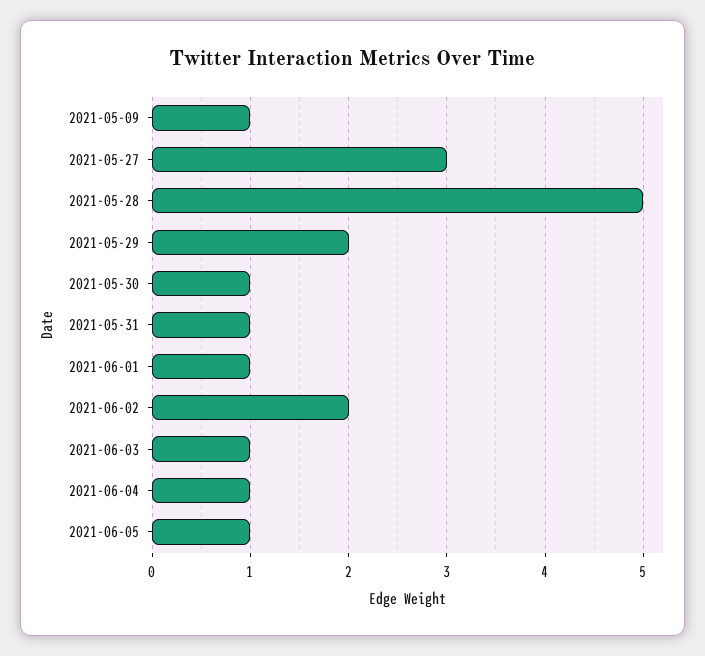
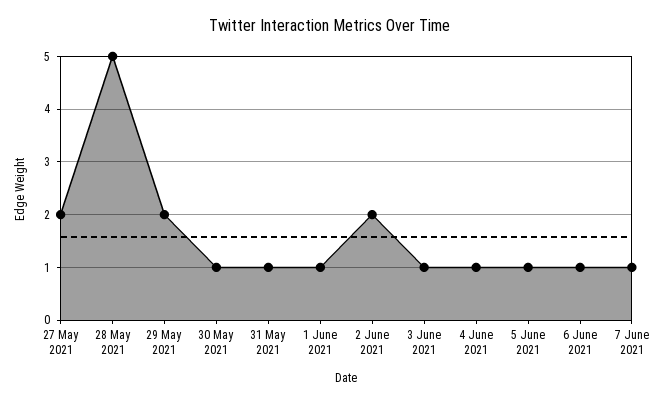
2021-05-09: 1 -> none
2021-05-27: 3 -> 2
6 June 2021: none -> 1
7 June 2021: none -> 1

